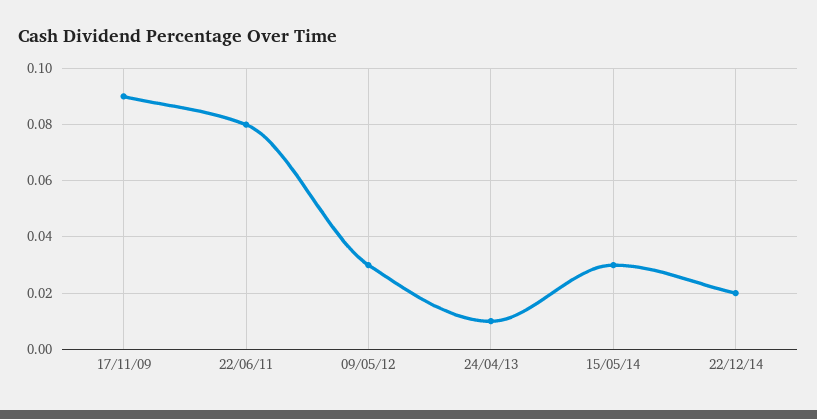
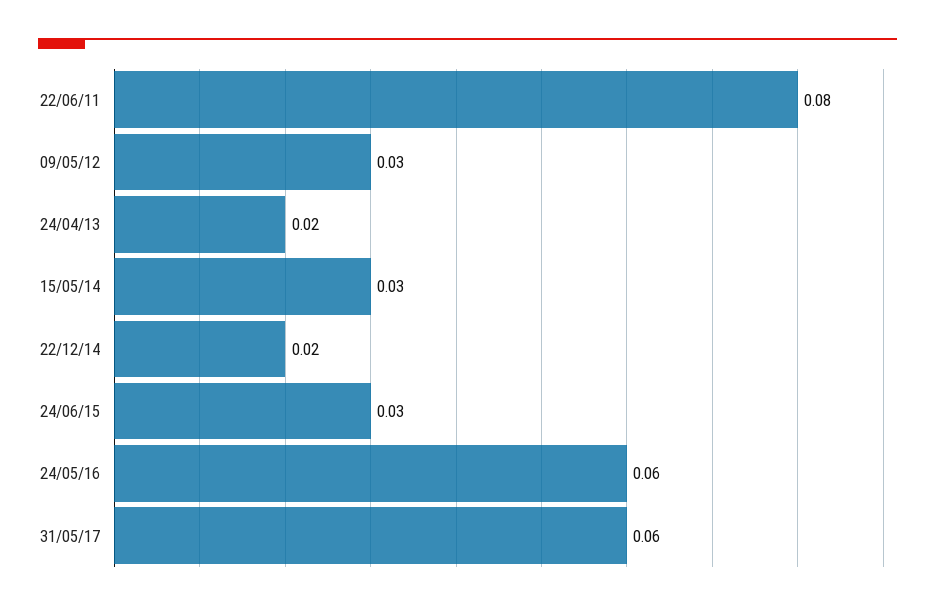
17/11/09: 0.09 -> none
24/04/13: 0.01 -> 0.02
24/06/15: none -> 0.03
24/05/16: none -> 0.06
31/05/17: none -> 0.06

